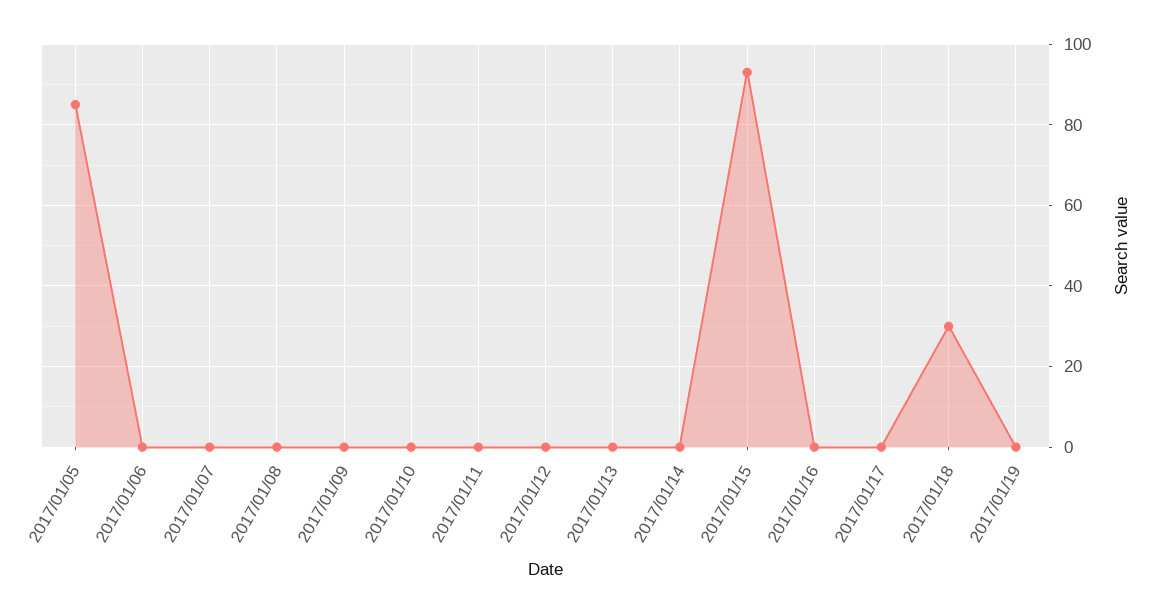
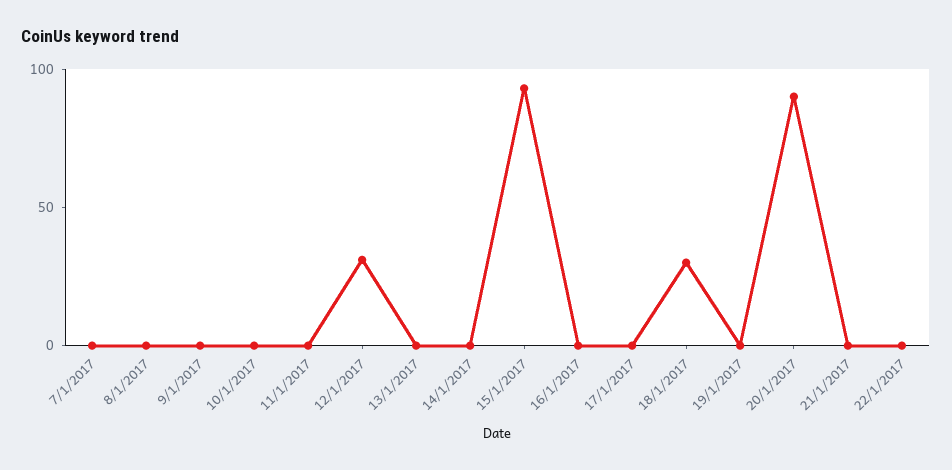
2017/01/05: 85 -> none
2017/01/06: 0 -> none
2017/01/12: 0 -> 30
20/1/2017: none -> 90
21/1/2017: none -> 0
22/1/2017: none -> 0

